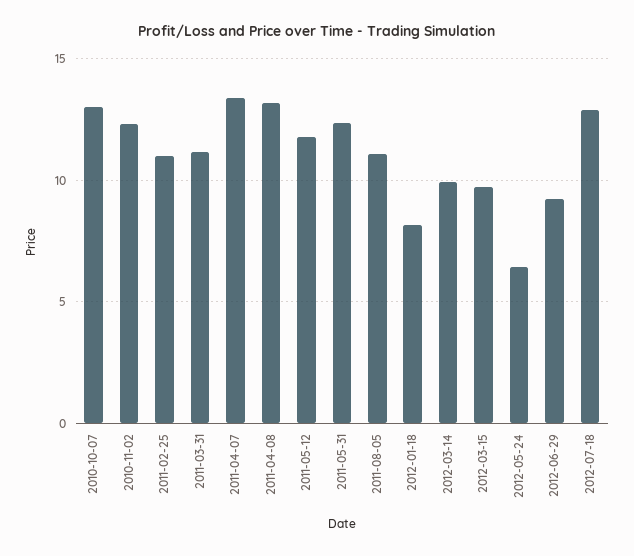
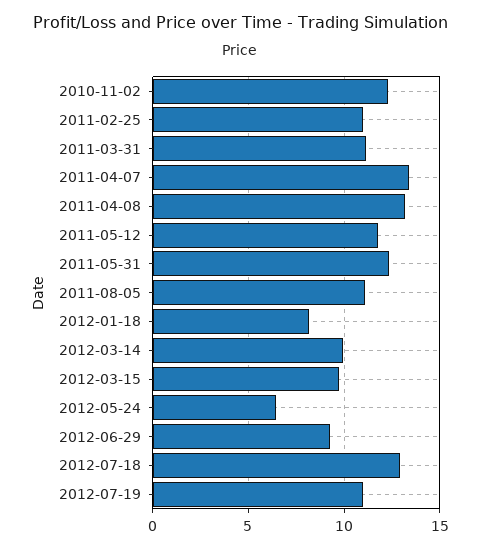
2010-10-07: 13 -> none
2012-07-19: none -> 11

